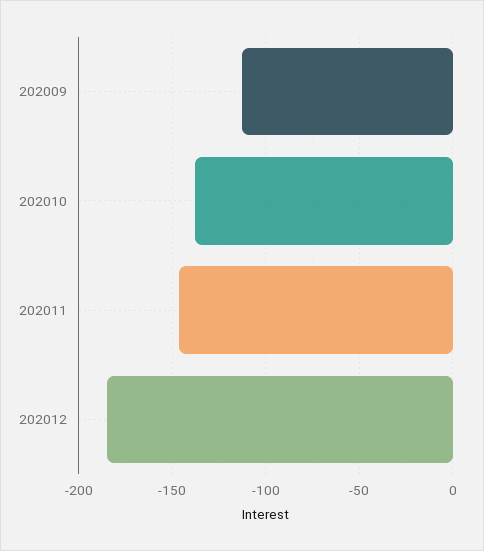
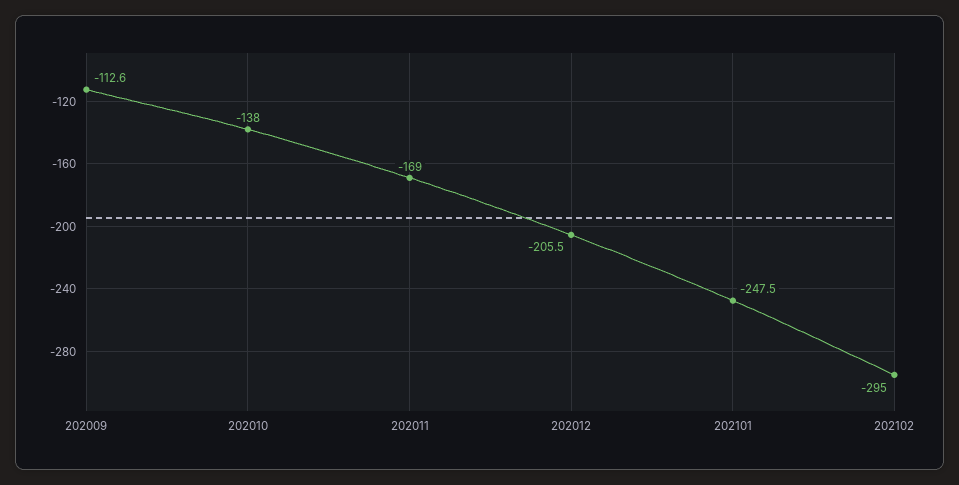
202011: -145 -> -169
202012: -185 -> -205.5
202101: none -> -247.5
202102: none -> -295

